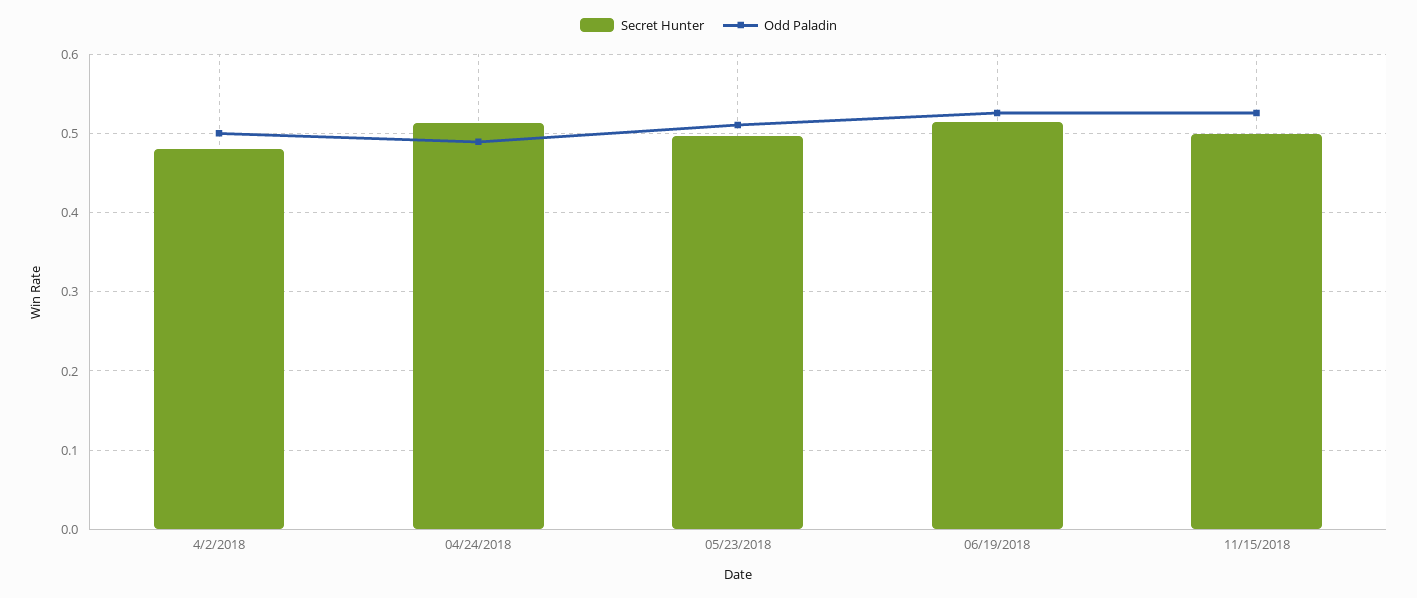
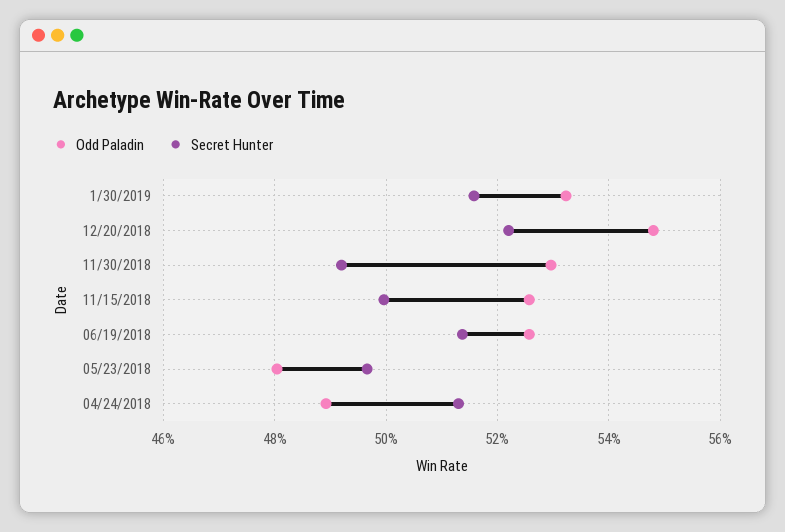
Secret Hunter, 4/2/2018: 0.48 -> none
Odd Paladin, 4/2/2018: 0.5 -> none
Odd Paladin, 05/23/2018: 0.51 -> 0.48
Odd Paladin, 1/30/2019: none -> 0.532
Secret Hunter, 1/30/2019: none -> 0.516
Odd Paladin, 12/20/2018: none -> 0.548
Secret Hunter, 12/20/2018: none -> 0.522
Odd Paladin, 11/30/2018: none -> 0.53
Secret Hunter, 11/30/2018: none -> 0.492

